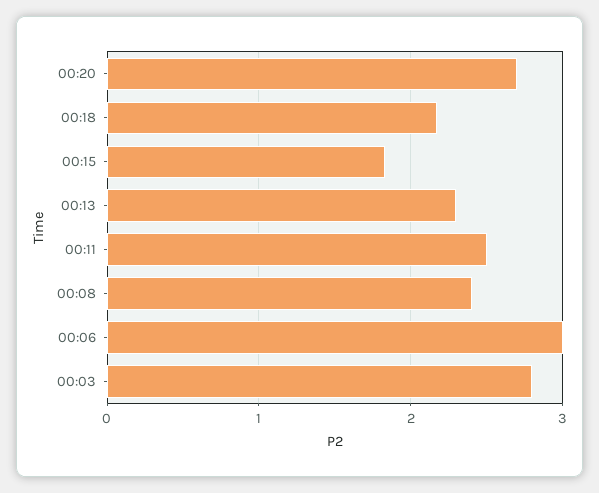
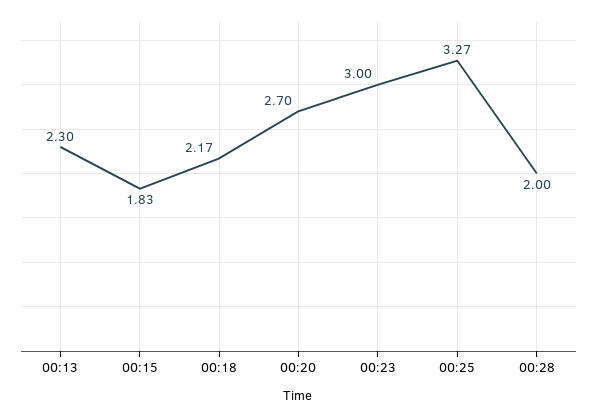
00:11: 2.5 -> none
00:08: 2.4 -> none
00:06: 3 -> none
00:03: 2.8 -> none
00:23: none -> 3
00:25: none -> 3.27
00:28: none -> 2

